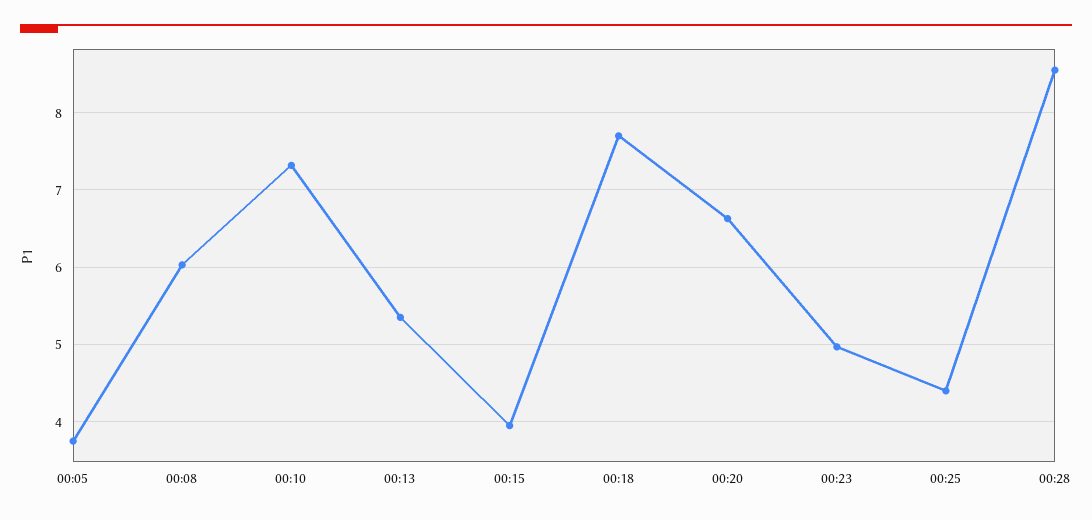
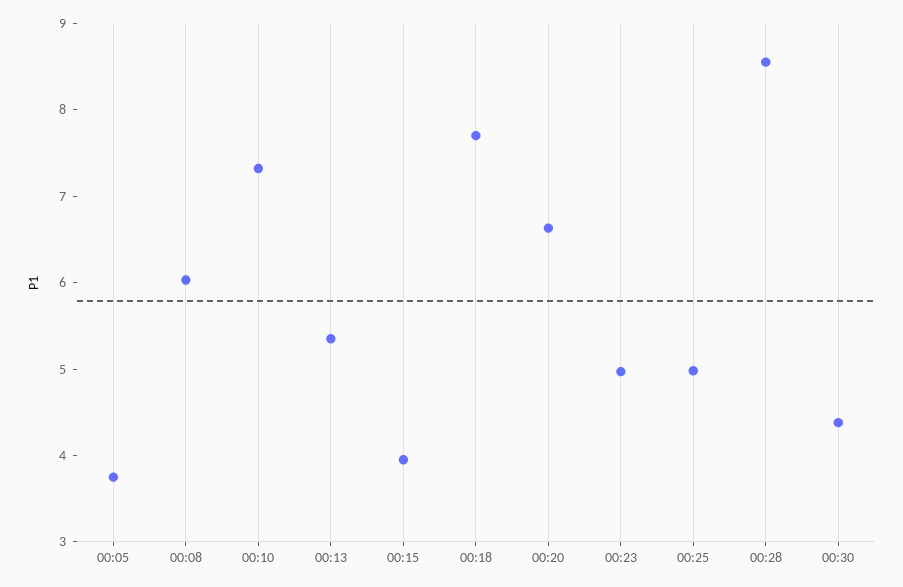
00:25: 4.4 -> 5
00:30: none -> 4.4

